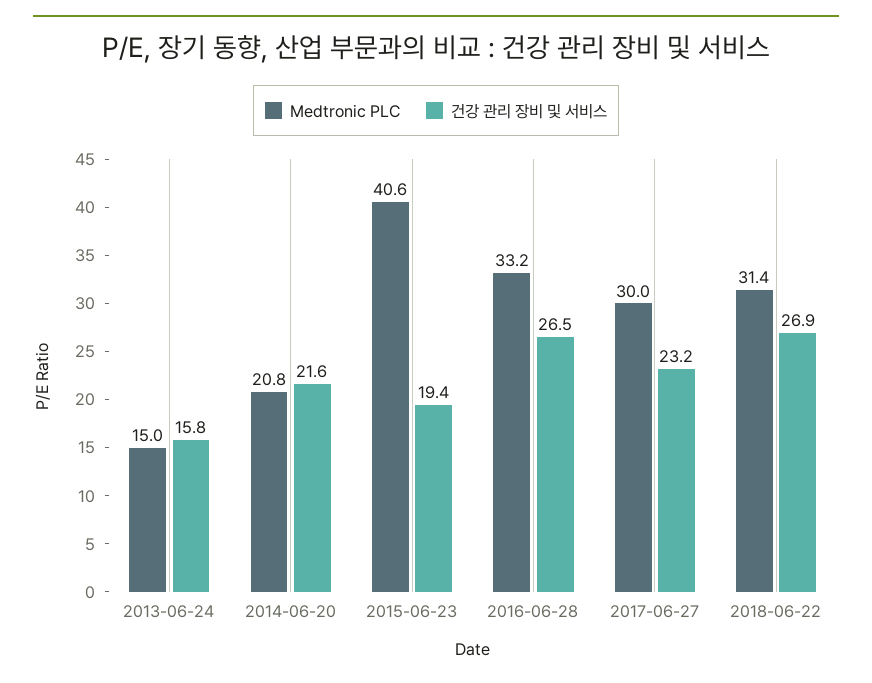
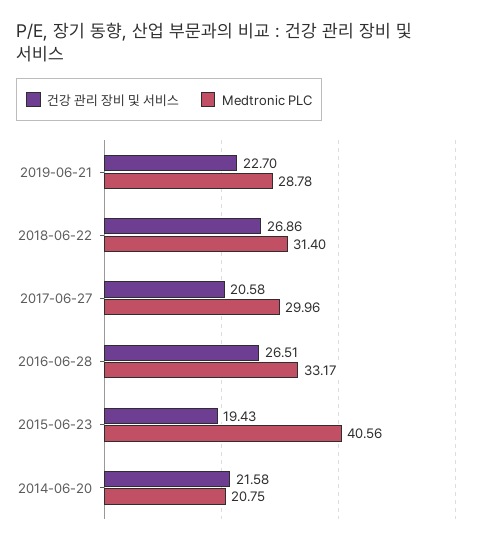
Medtronic PLC, 2013-06-24: 15 -> none
건강 관리 장비 및 서비스, 2013-06-24: 15.8 -> none
건강 관리 장비 및 서비스, 2017-06-27: 23.2 -> 20.58
건강 관리 장비 및 서비스, 2019-06-21: none -> 22.7
Medtronic PLC, 2019-06-21: none -> 28.78

